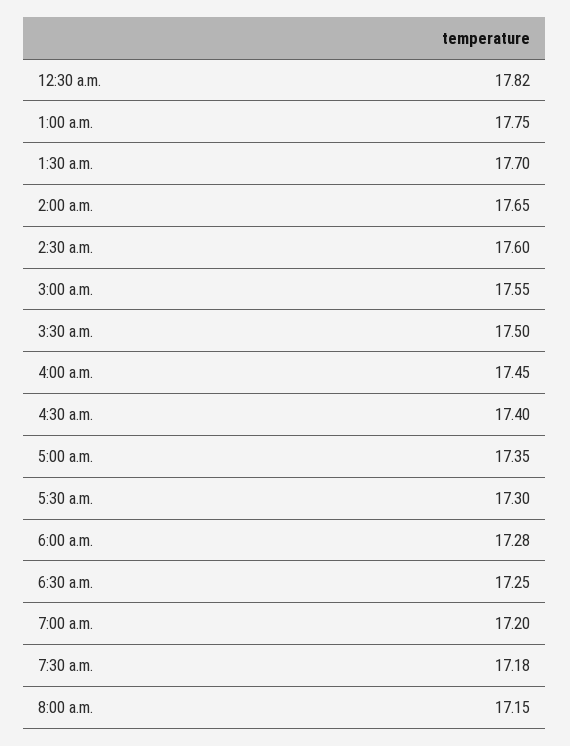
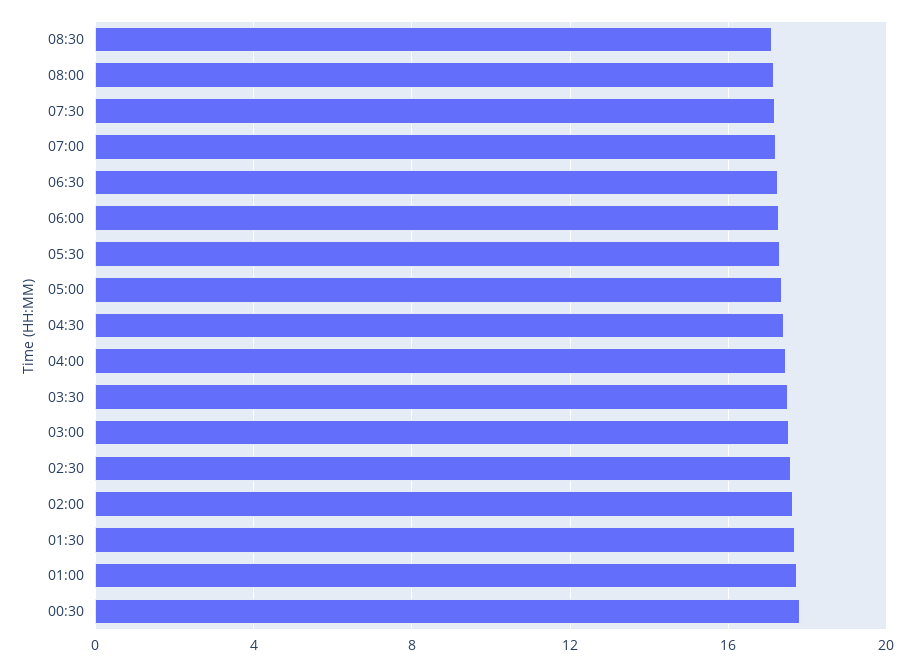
08:30: none -> 17

